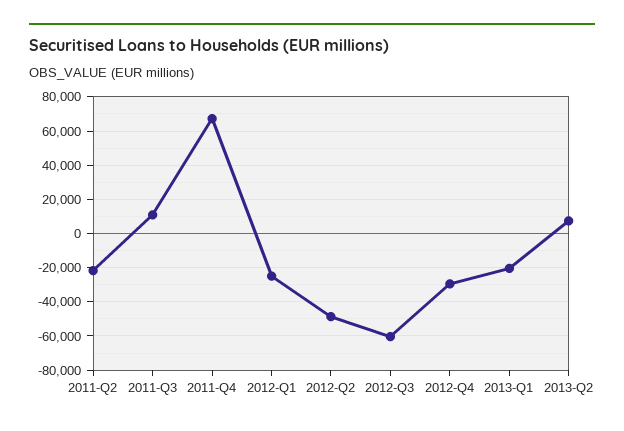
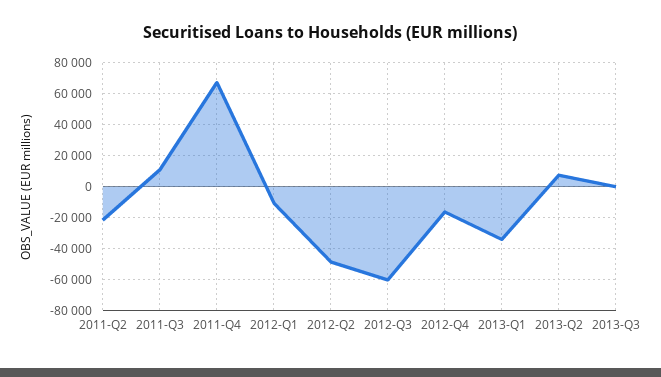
2012-Q1: -25000 -> -10000
2012-Q4: -30000 -> -15000
2013-Q1: -20000 -> -35000
2013-Q3: none -> 0

